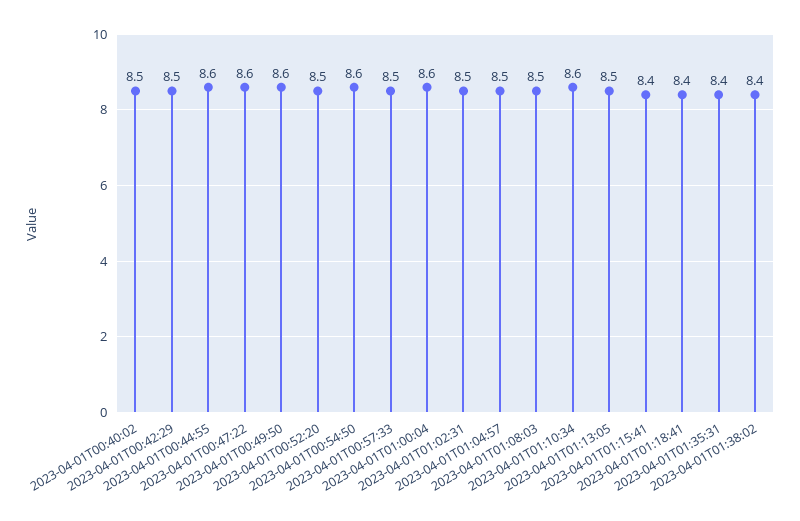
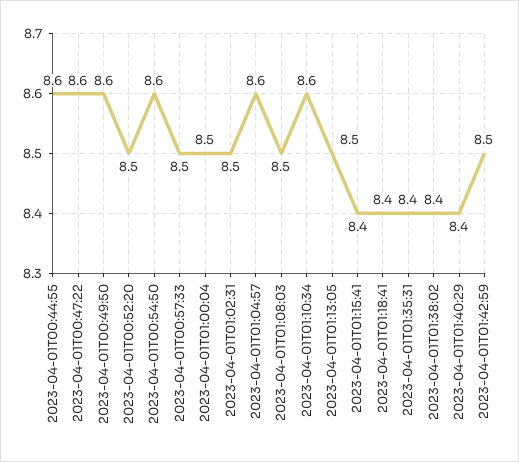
2023-04-01T00:40:02: 8.5 -> none
2023-04-01T00:42:29: 8.5 -> none
2023-04-01T01:00:04: 8.6 -> 8.5
2023-04-01T01:04:57: 8.5 -> 8.6
2023-04-01T01:40:29: none -> 8.4
2023-04-01T01:42:59: none -> 8.5

